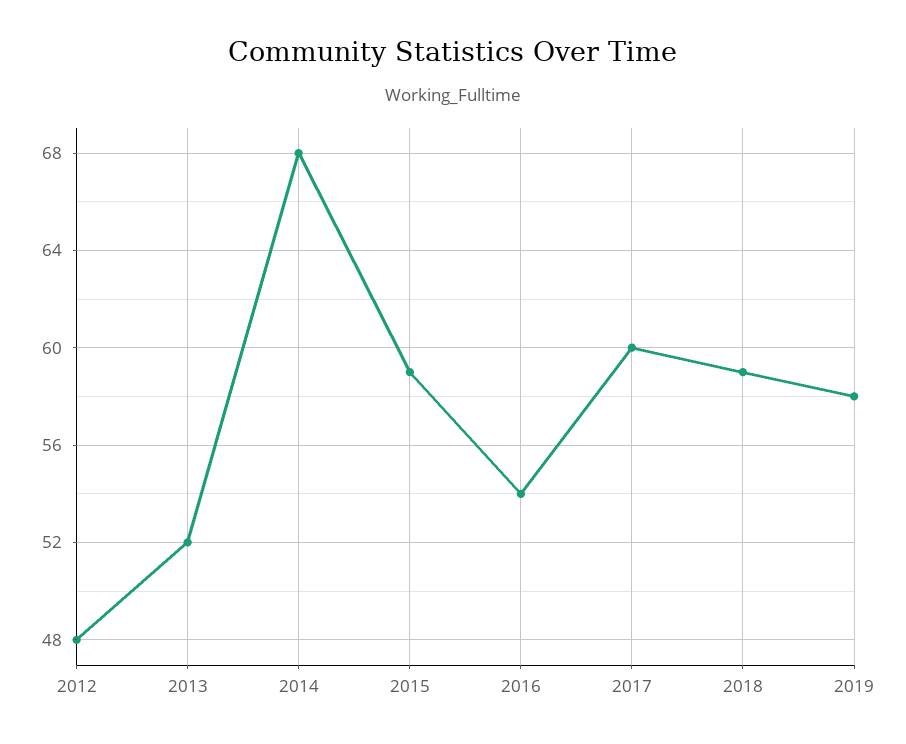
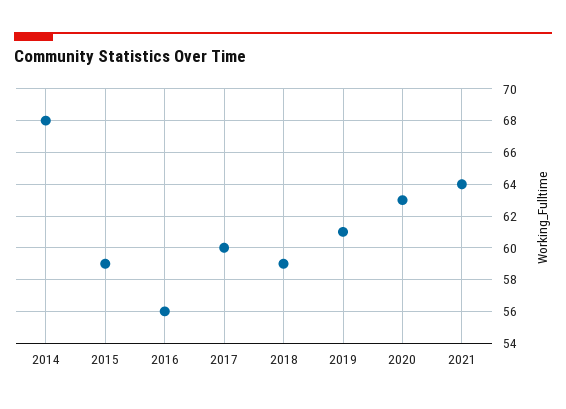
2012: 48 -> none
2013: 52 -> none
2016: 54 -> 56
2019: 58 -> 61
2020: none -> 63
2021: none -> 64

